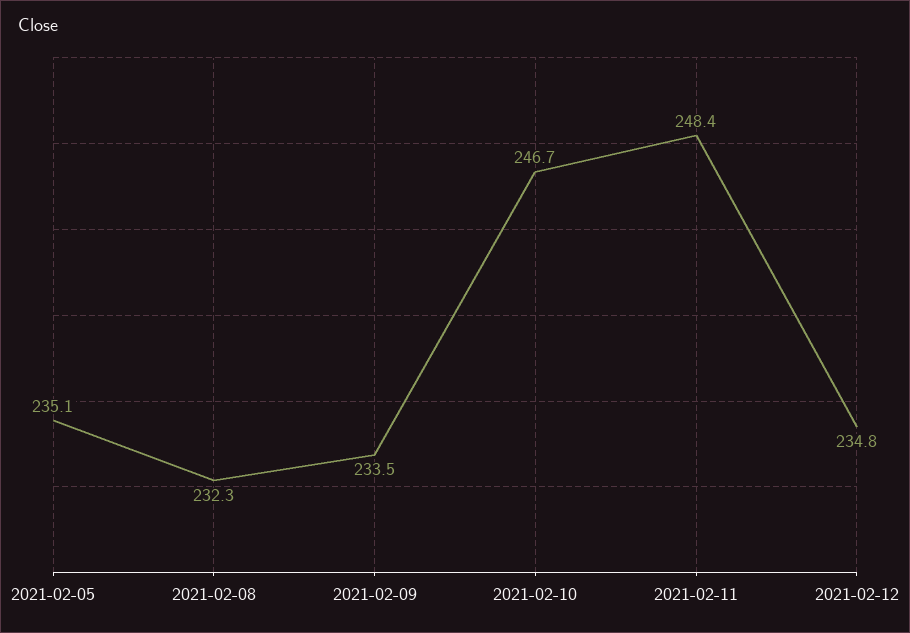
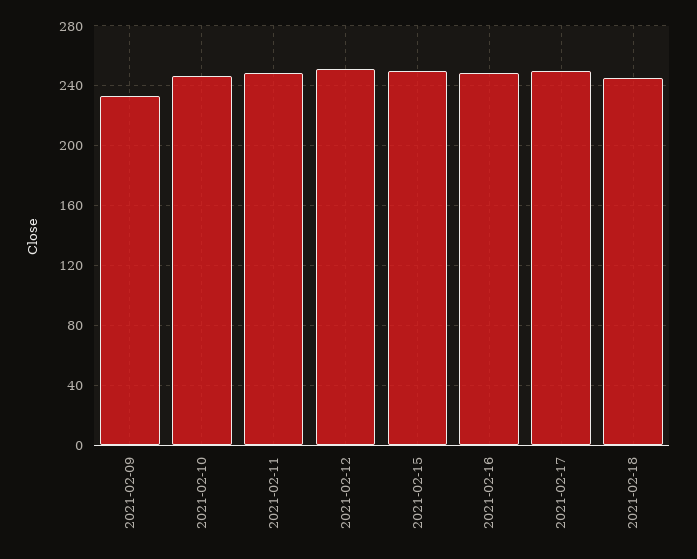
2021-02-05: 235.1 -> none
2021-02-08: 232.3 -> none
2021-02-12: 234.8 -> 250
2021-02-15: none -> 250
2021-02-16: none -> 250
2021-02-17: none -> 250
2021-02-18: none -> 245

